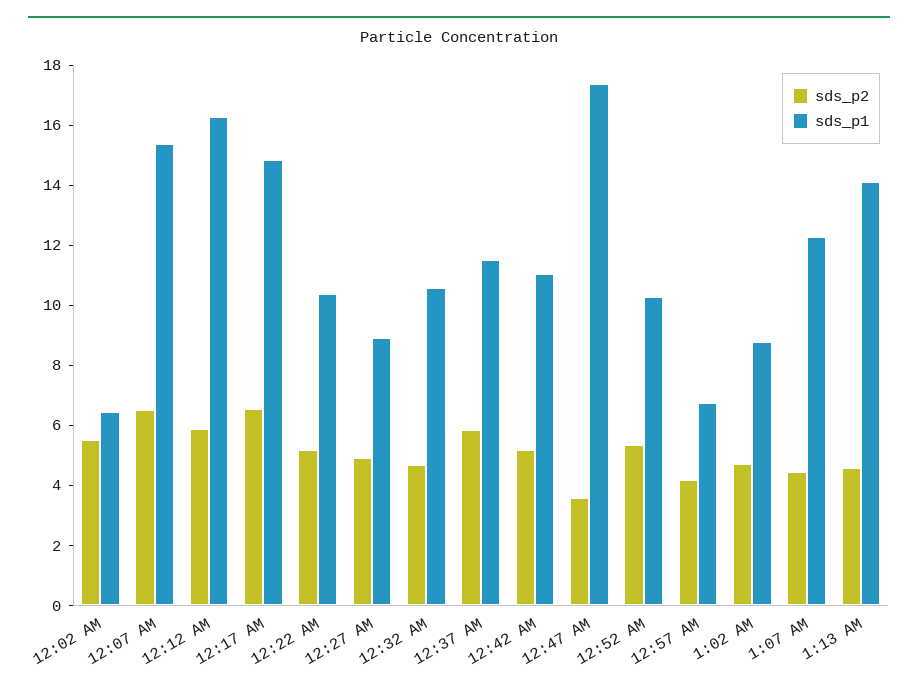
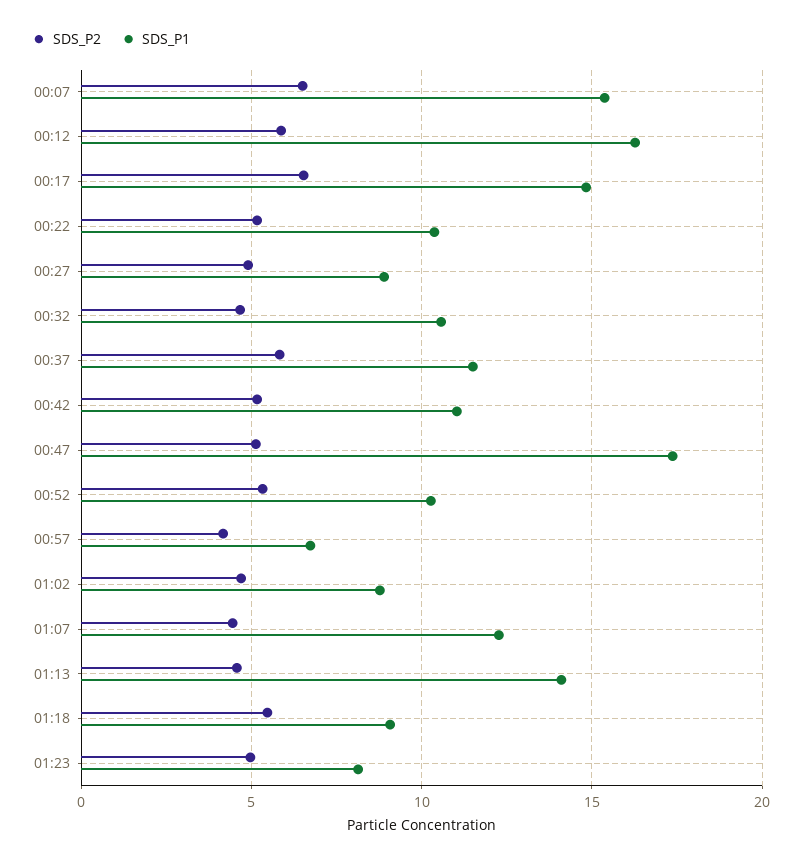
sds_p2, 12:02 AM: 5.5 -> none
sds_p1, 12:02 AM: 6.5 -> none
sds_p2, 12:47 AM: 3.5 -> 5
sds_p2, 01:18: none -> 5.5
sds_p1, 01:18: none -> 9
sds_p2, 01:23: none -> 5
sds_p1, 01:23: none -> 8

